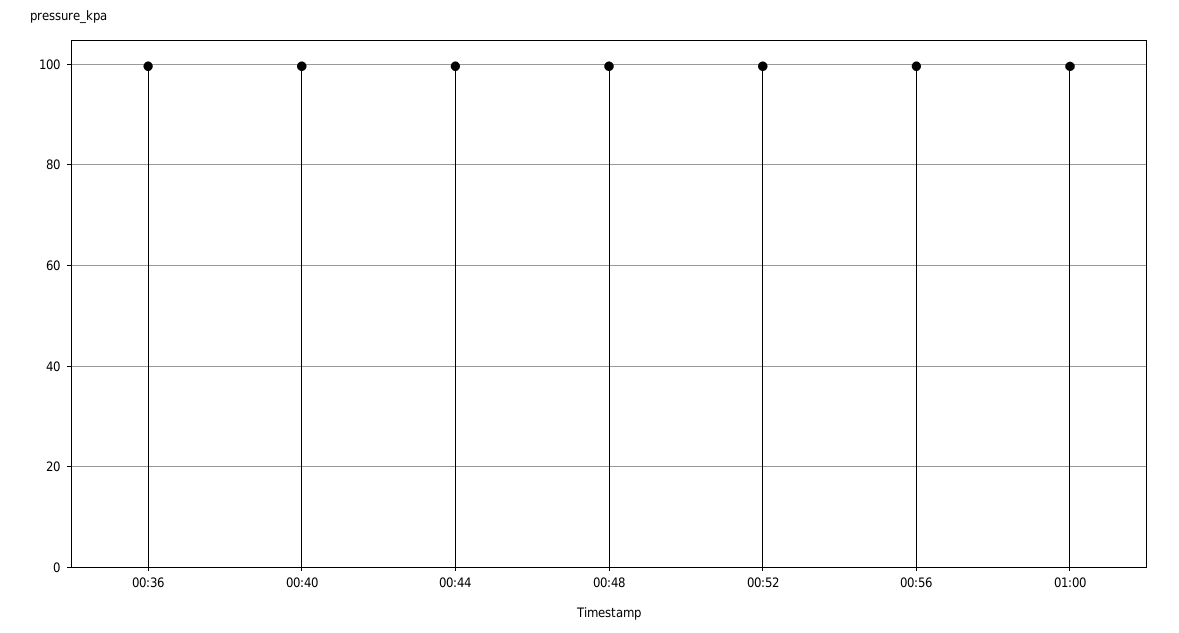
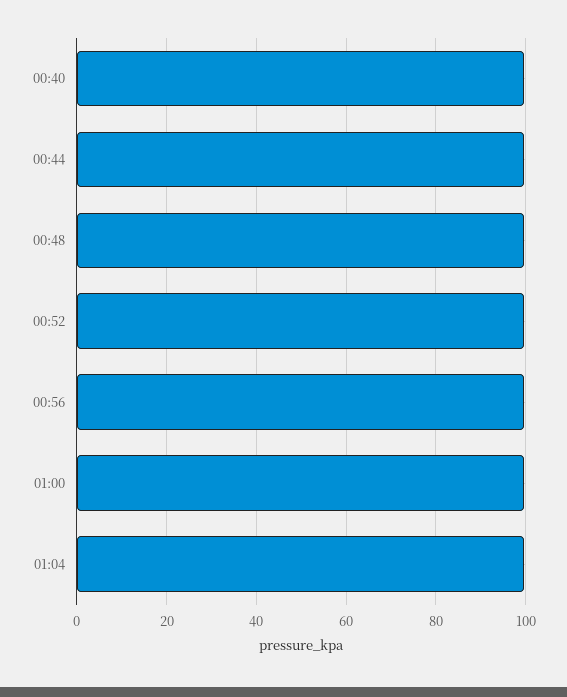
00:36: 100 -> none
01:04: none -> 100

